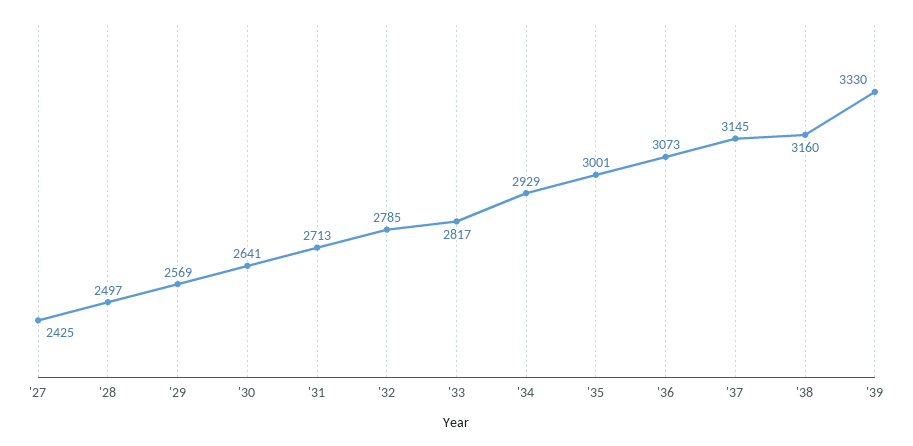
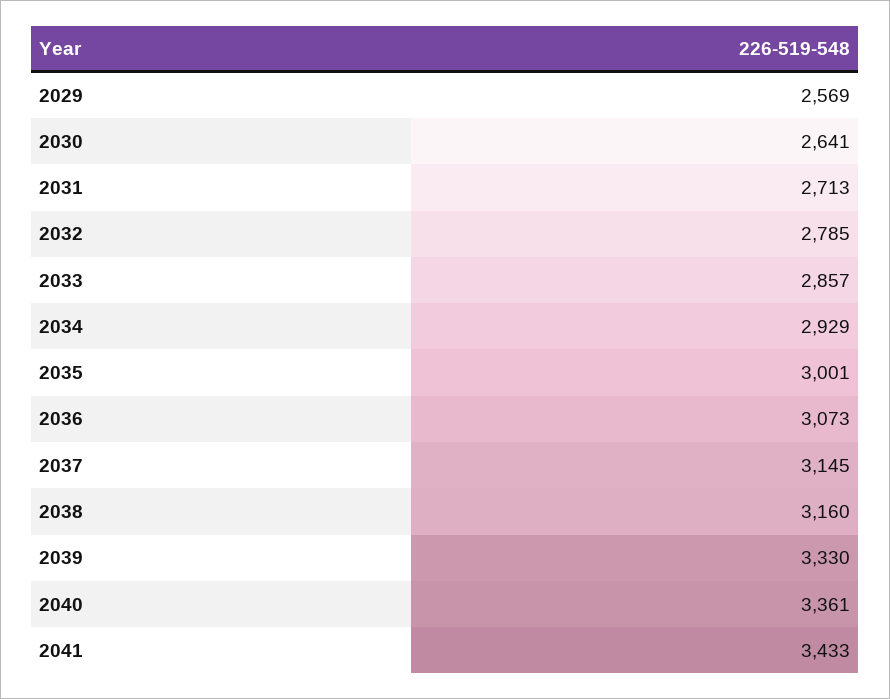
'27: 2425 -> none
'28: 2497 -> none
'33: 2817 -> 2857
2040: none -> 3361
2041: none -> 3433

